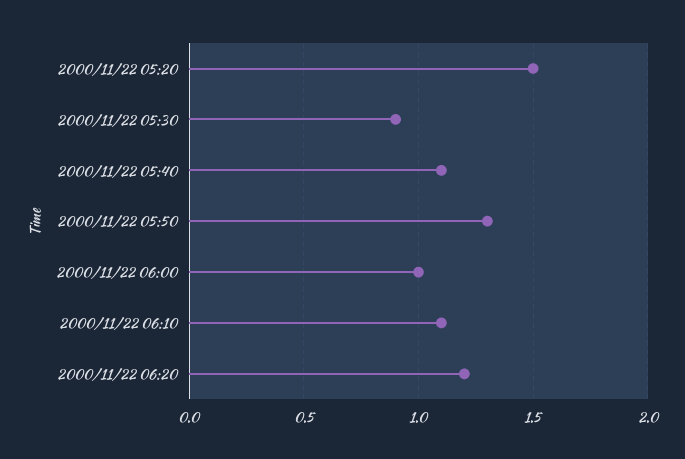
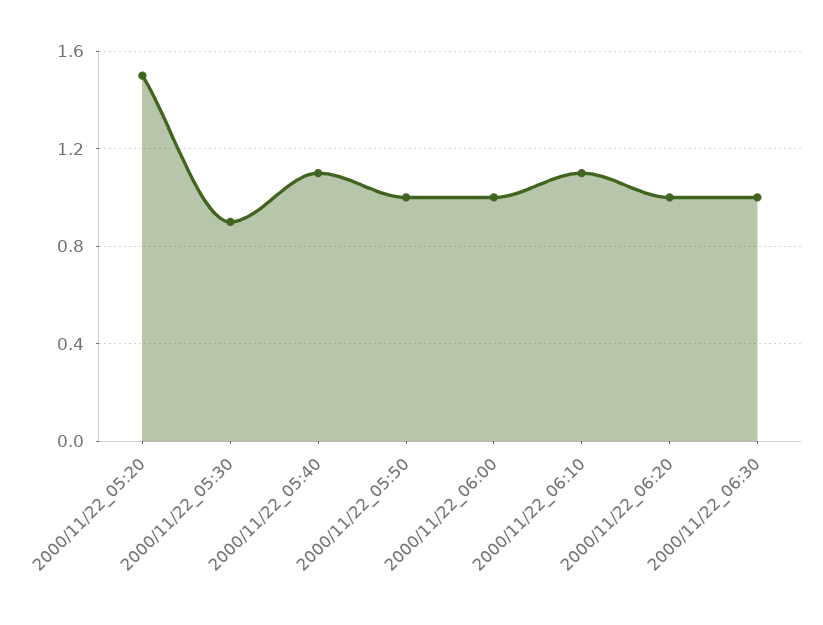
2000/11/22 05:50: 1.3 -> 1
2000/11/22 06:20: 1.2 -> 1
2000/11/22_06:30: none -> 1

